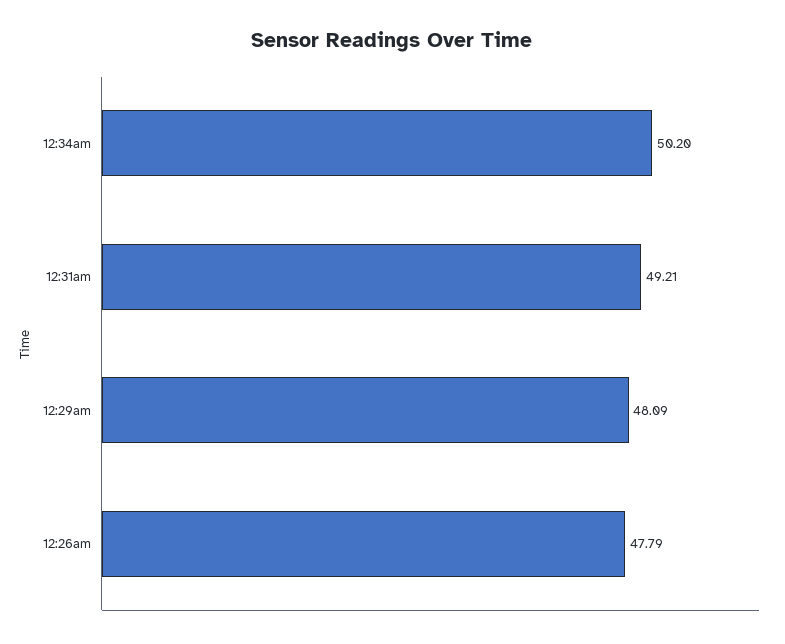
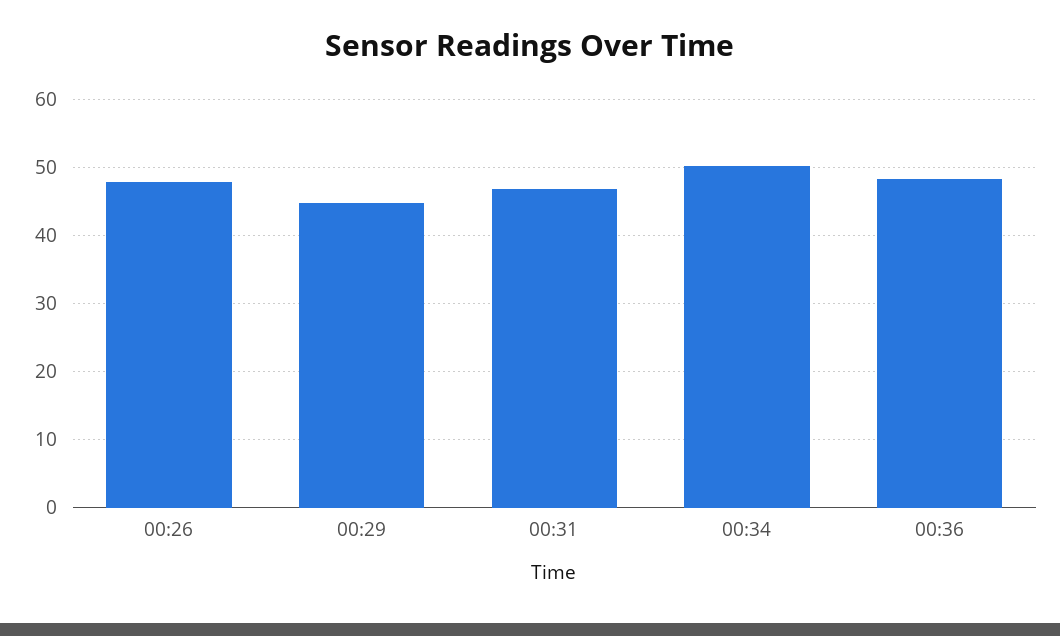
12:31am: 49.21 -> 47
12:29am: 48.09 -> 45
00:36: none -> 48

